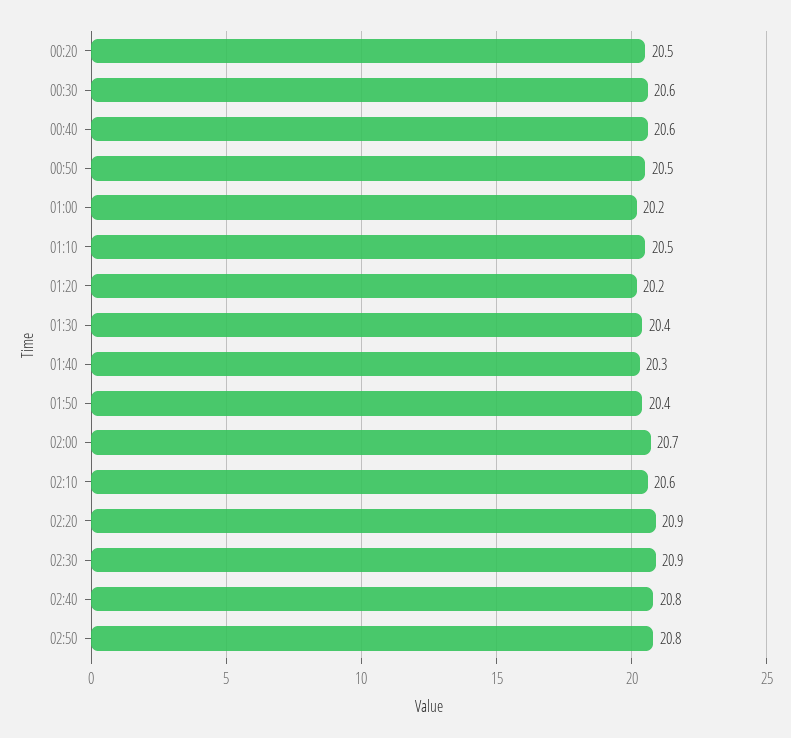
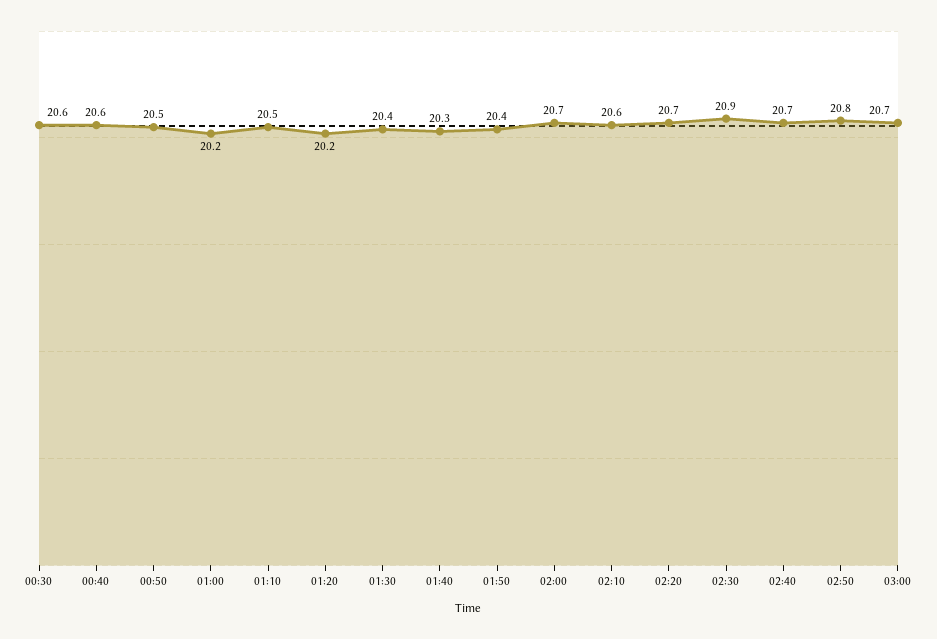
00:20: 20.5 -> none
02:20: 20.9 -> 20.7
02:40: 20.8 -> 20.7
03:00: none -> 20.7

